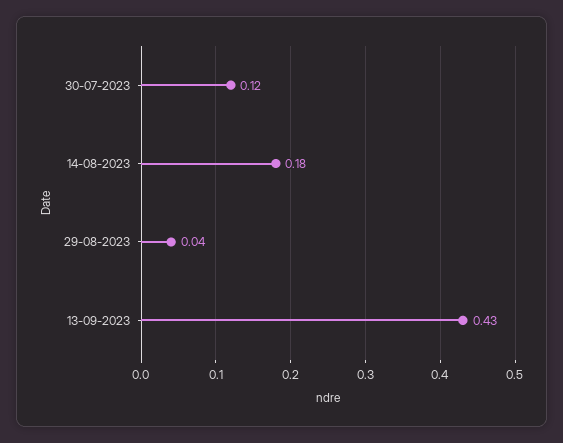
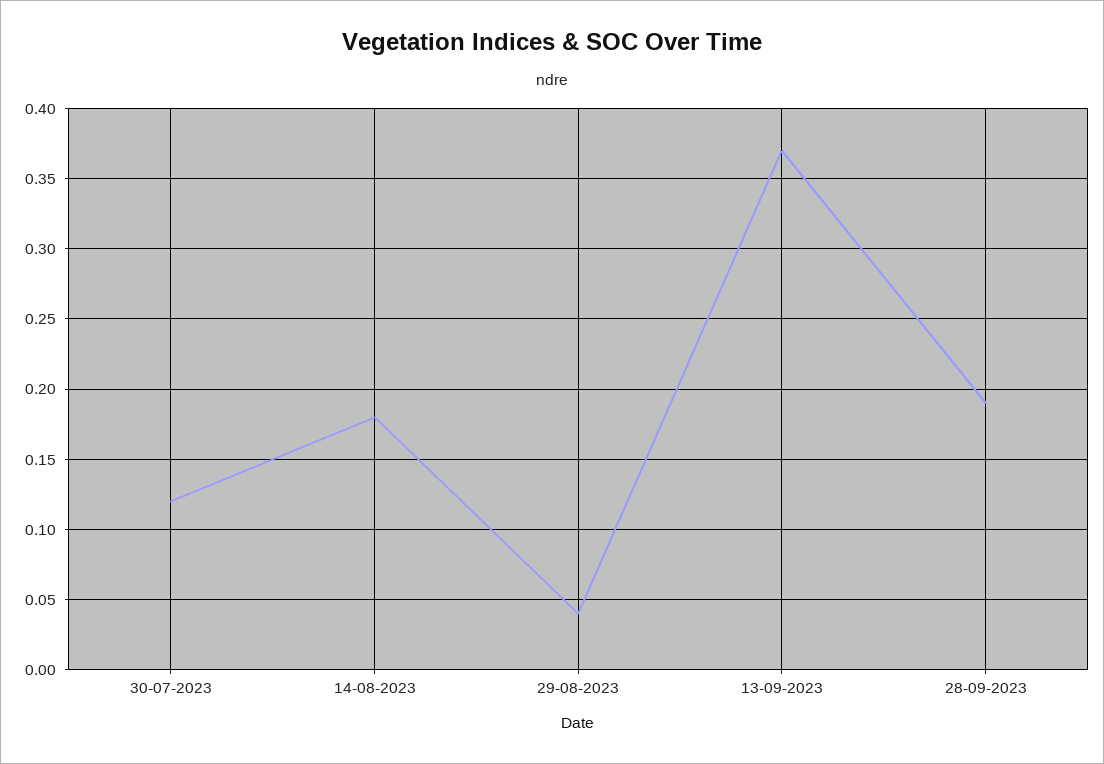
13-09-2023: 0.43 -> 0.37
28-09-2023: none -> 0.19

